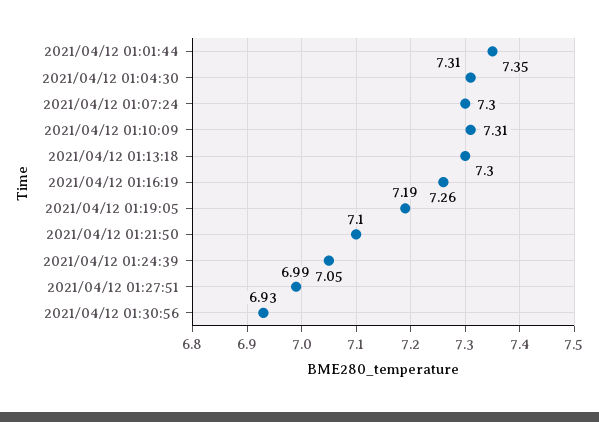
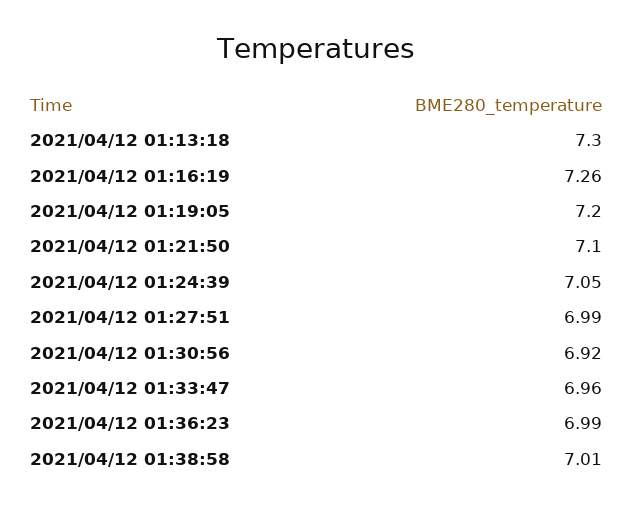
2021/04/12 01:01:44: 7.35 -> none
2021/04/12 01:04:30: 7.31 -> none
2021/04/12 01:07:24: 7.3 -> none
2021/04/12 01:10:09: 7.31 -> none
2021/04/12 01:19:05: 7.19 -> 7.2
2021/04/12 01:30:56: 6.93 -> 6.92
2021/04/12 01:33:47: none -> 6.96
2021/04/12 01:36:23: none -> 6.99
2021/04/12 01:38:58: none -> 7.01

